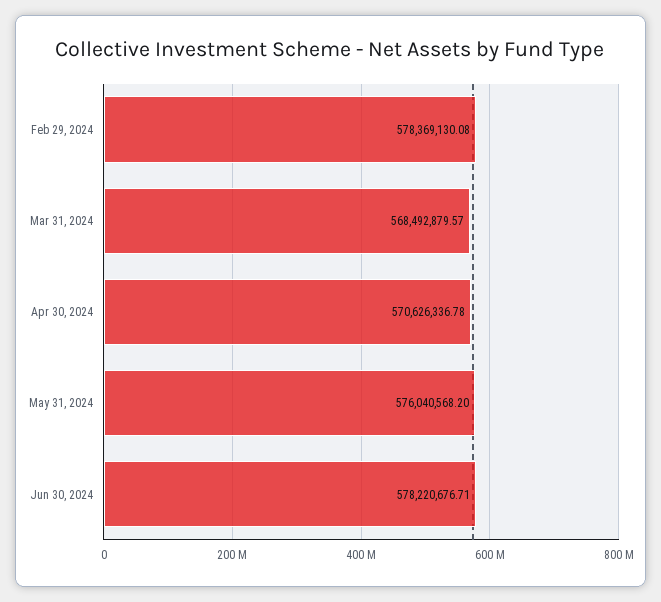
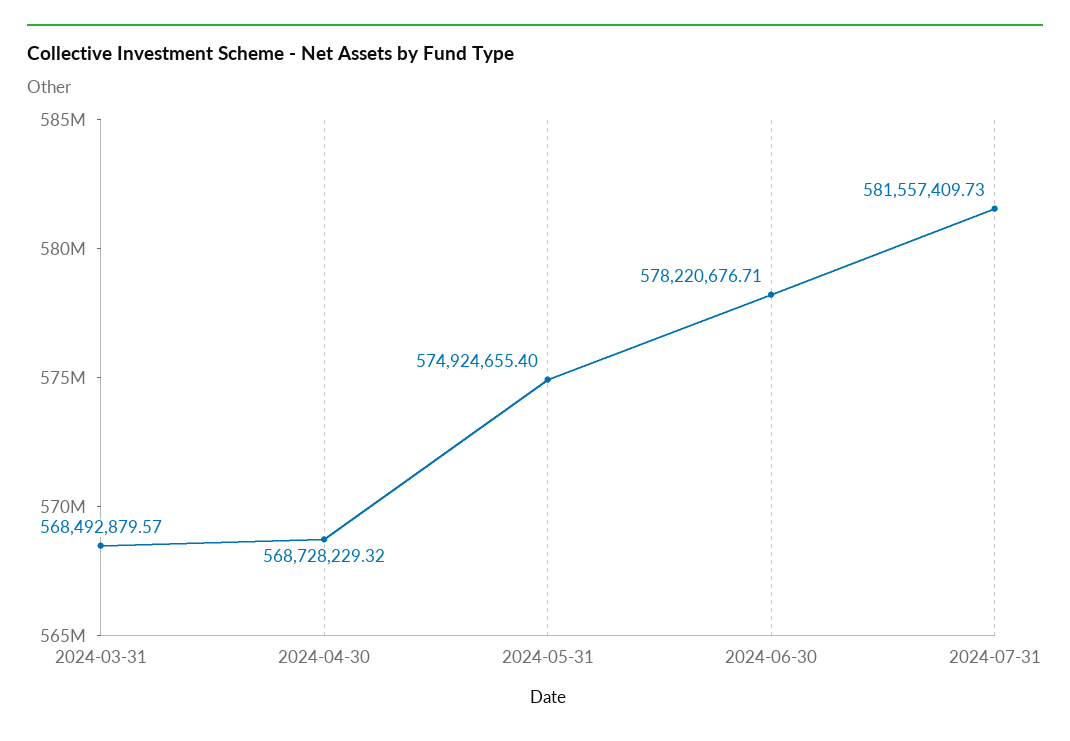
Feb 29, 2024: 578369130.08 -> none
Apr 30, 2024: 570626336.78 -> 568728229.32
May 31, 2024: 576040568.2 -> 574924655.4
2024-07-31: none -> 581557409.73

